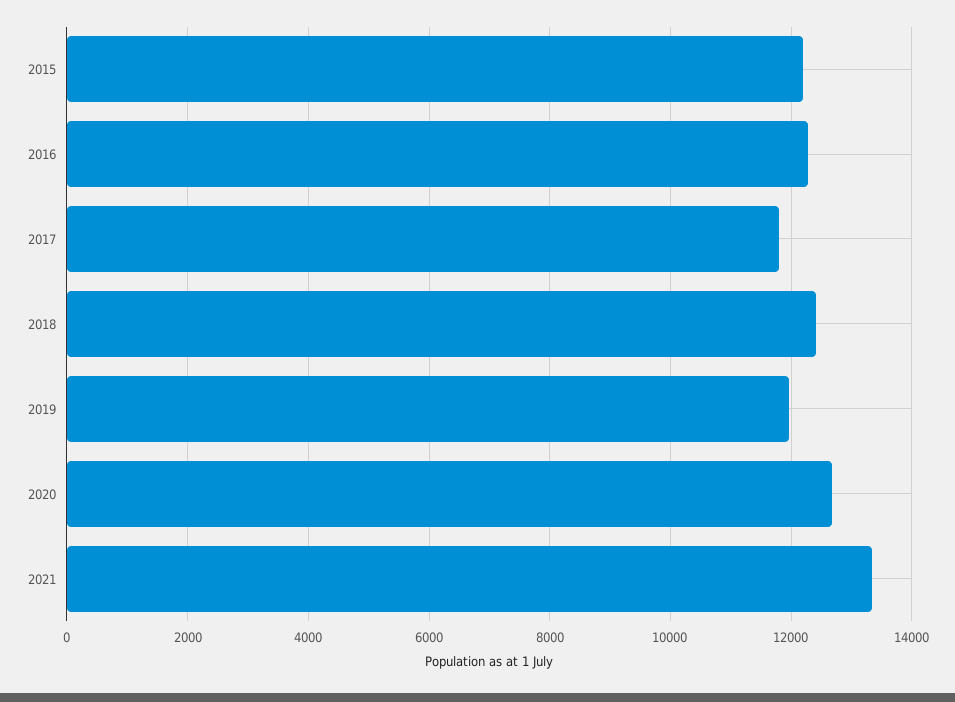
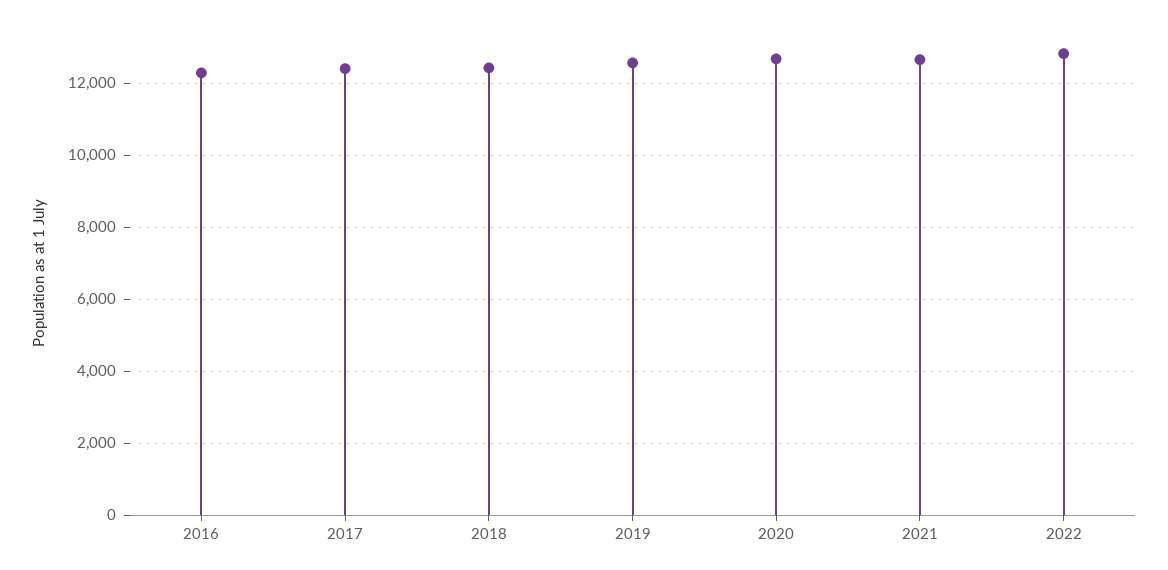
2015: 12200 -> none
2017: 11800 -> 12400
2019: 12000 -> 12600
2021: 13400 -> 12600
2022: none -> 12800

